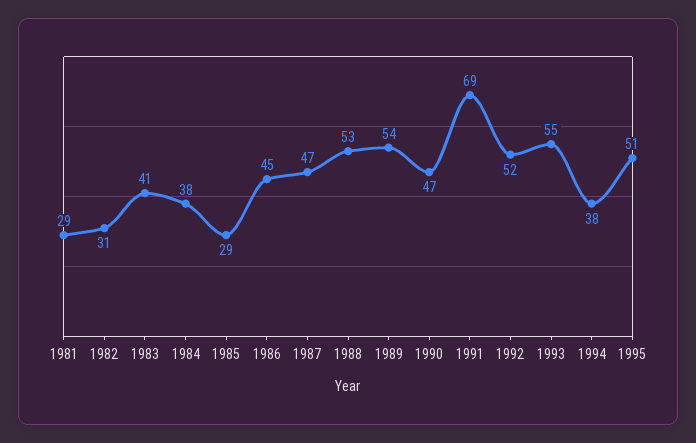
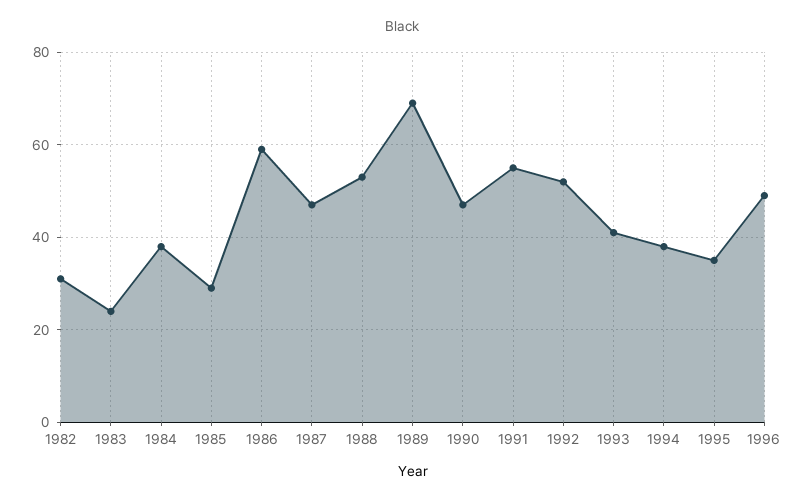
1981: 29 -> none
1983: 41 -> 25
1986: 45 -> 60
1989: 54 -> 70
1991: 69 -> 55
1993: 55 -> 40
1995: 51 -> 35
1996: none -> 50

